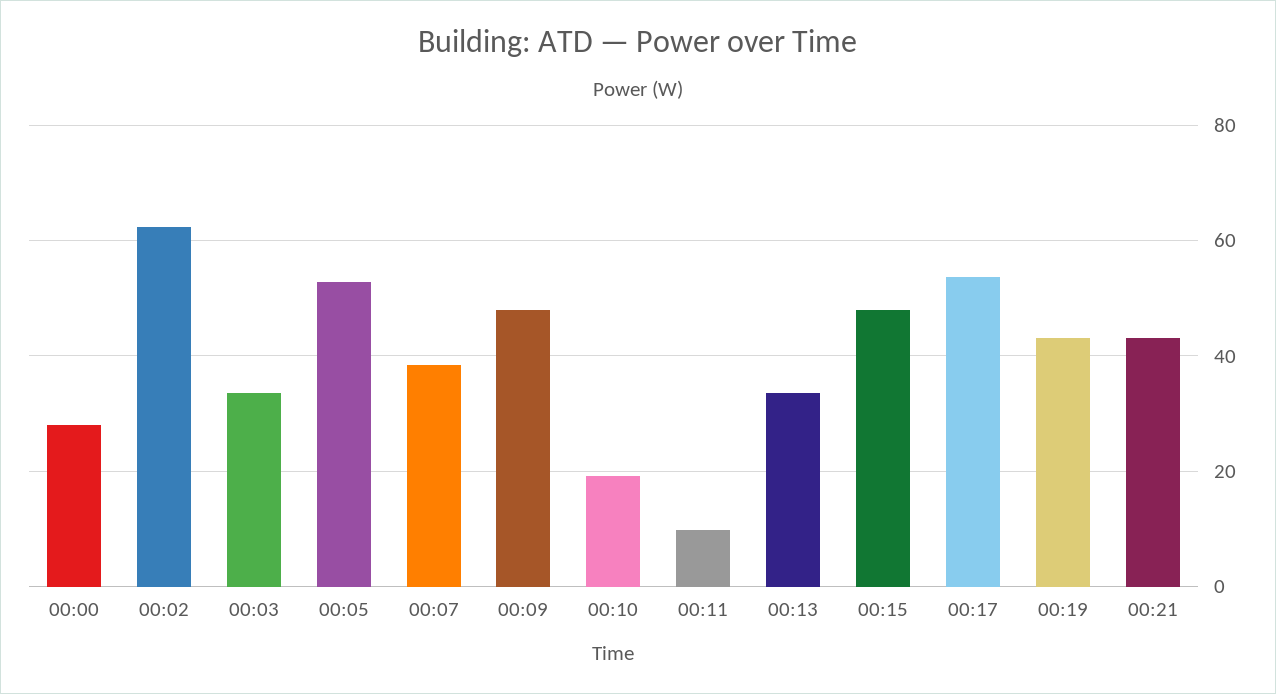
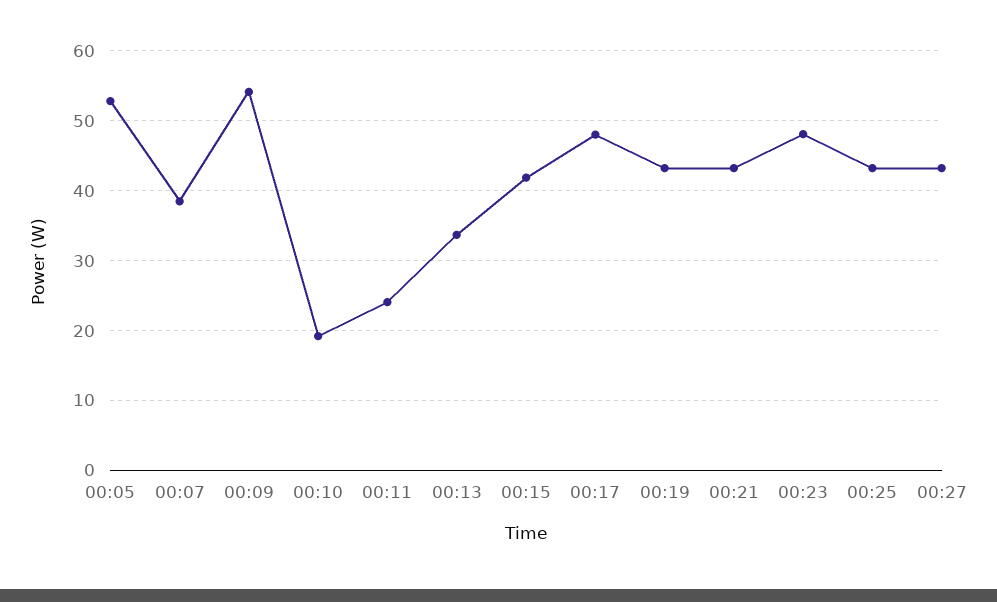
00:00: 28 -> none
00:02: 62 -> none
00:03: 34 -> none
00:09: 48 -> 54
00:11: 10 -> 24
00:15: 48 -> 42
00:17: 54 -> 48
00:23: none -> 48
00:25: none -> 43
00:27: none -> 43

